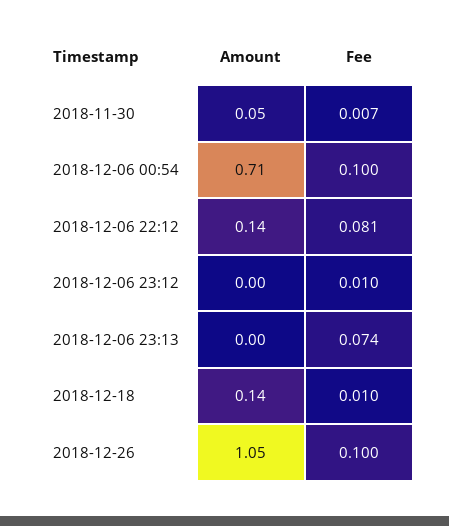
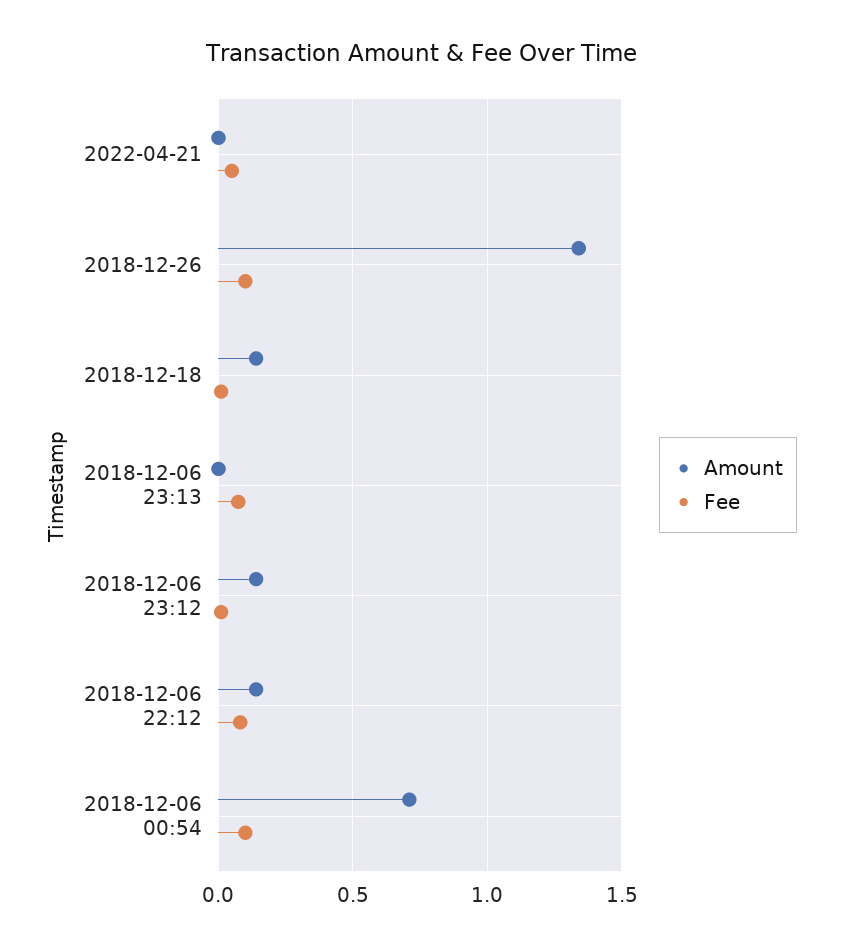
Amount, 2018-11-30: 0.05 -> none
Fee, 2018-11-30: 0.007 -> none
Amount, 2018-12-06 23:12: 0 -> 0.15
Amount, 2018-12-26: 1.05 -> 1.35
Amount, 2022-04-21: none -> 0
Fee, 2022-04-21: none -> 0.05

